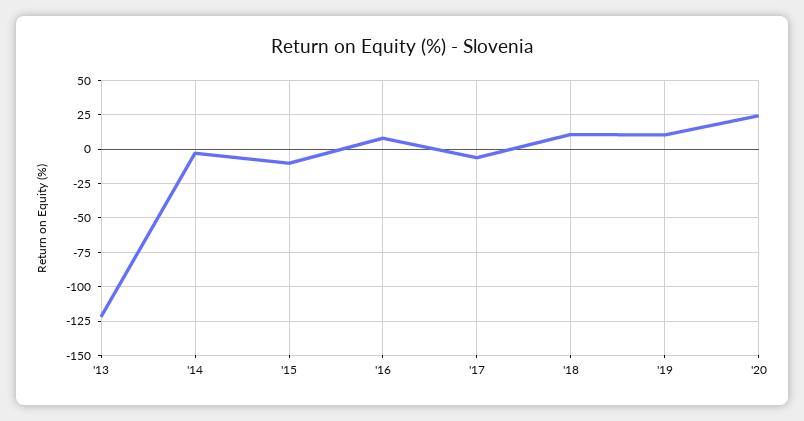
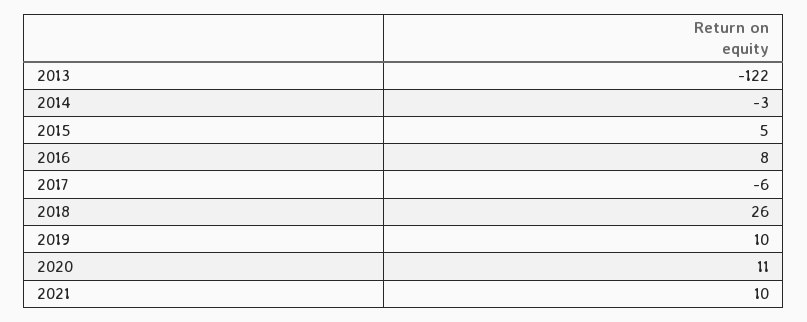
'15: -10 -> 5
'18: 10 -> 26
'20: 25 -> 11
2021: none -> 10

